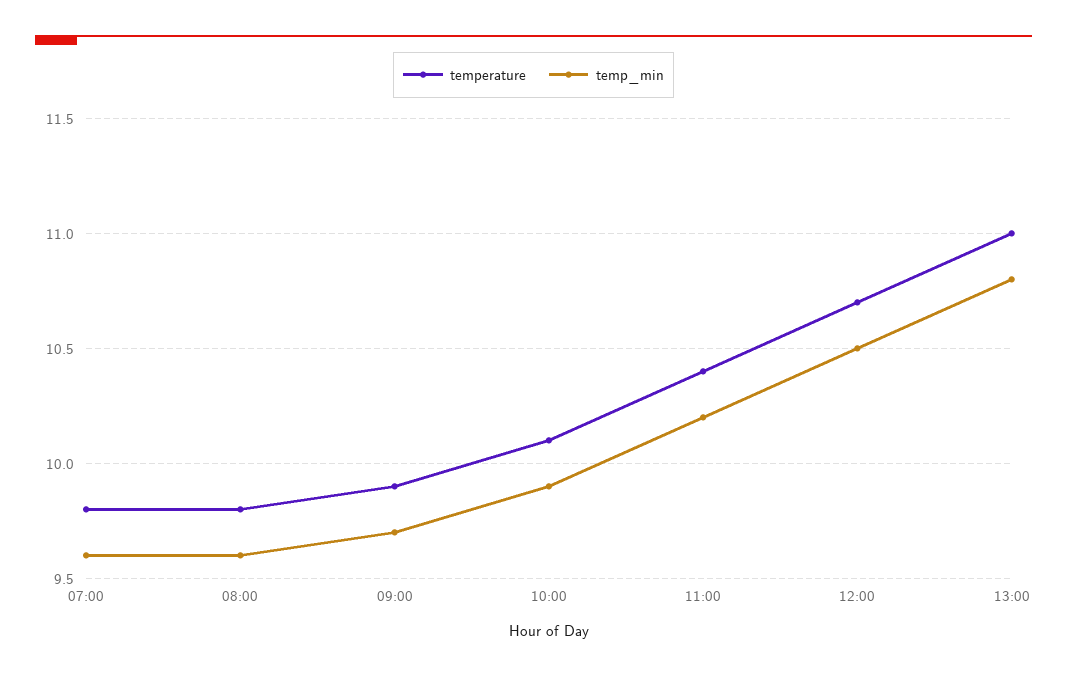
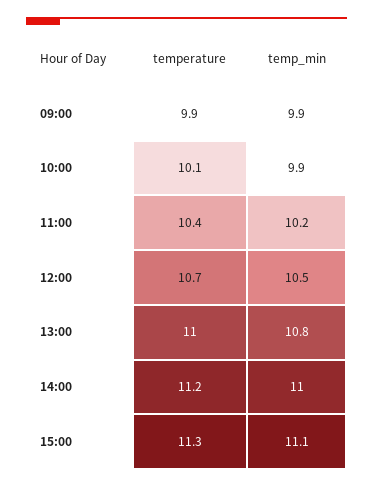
temperature, 07:00: 9.8 -> none
temp_min, 07:00: 9.6 -> none
temperature, 08:00: 9.8 -> none
temp_min, 08:00: 9.6 -> none
temp_min, 09:00: 9.7 -> 9.9
temperature, 14:00: none -> 11.2
temp_min, 14:00: none -> 11
temperature, 15:00: none -> 11.3
temp_min, 15:00: none -> 11.1

